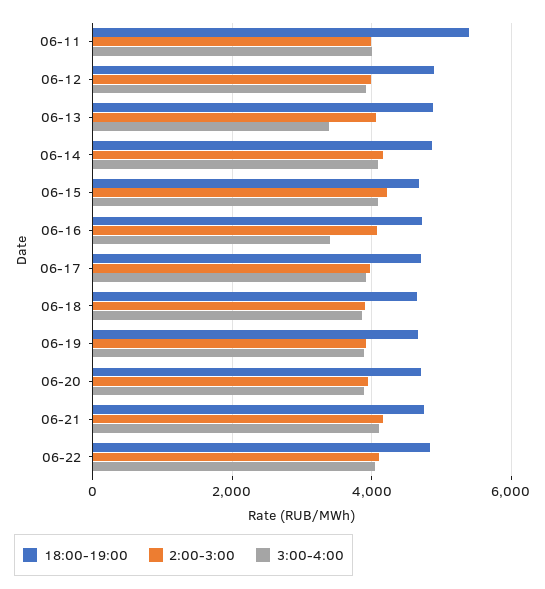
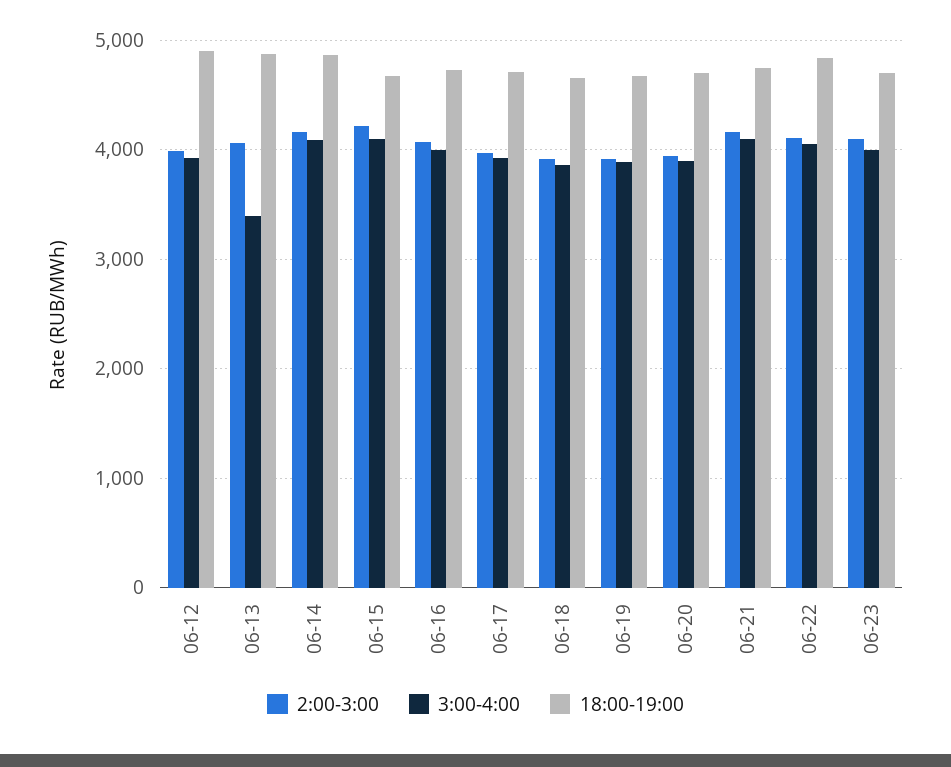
18:00-19:00, 06-11: 5400 -> none
2:00-3:00, 06-11: 4000 -> none
3:00-4:00, 06-11: 4000 -> none
3:00-4:00, 06-16: 3400 -> 4000
2:00-3:00, 06-23: none -> 4100
3:00-4:00, 06-23: none -> 4000
18:00-19:00, 06-23: none -> 4700

